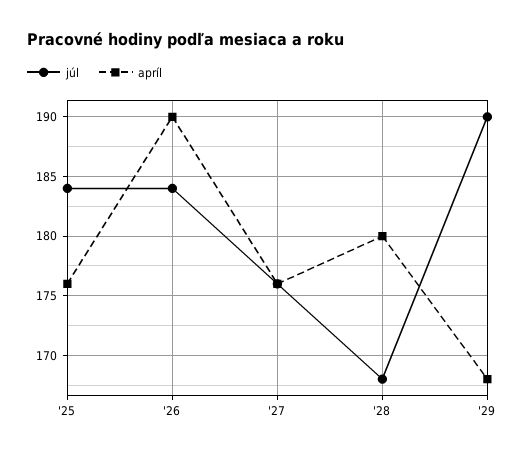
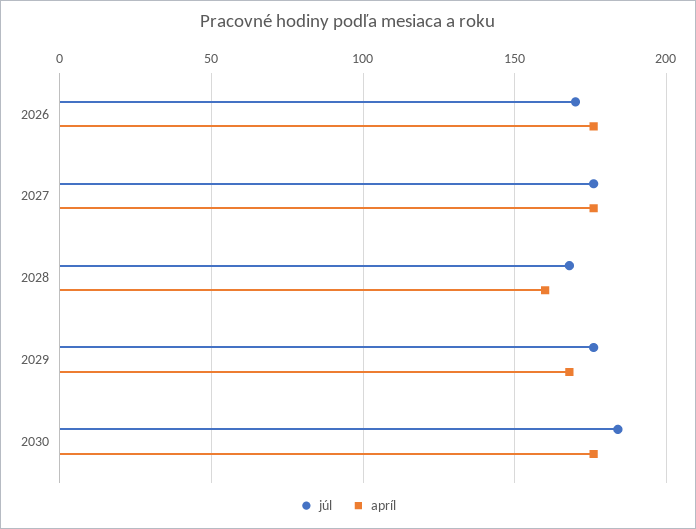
júl, '25: 184 -> none
apríl, '25: 176 -> none
júl, '26: 184 -> 170
apríl, '26: 190 -> 175
apríl, '28: 180 -> 160
júl, '29: 190 -> 175
júl, 2030: none -> 185
apríl, 2030: none -> 175

